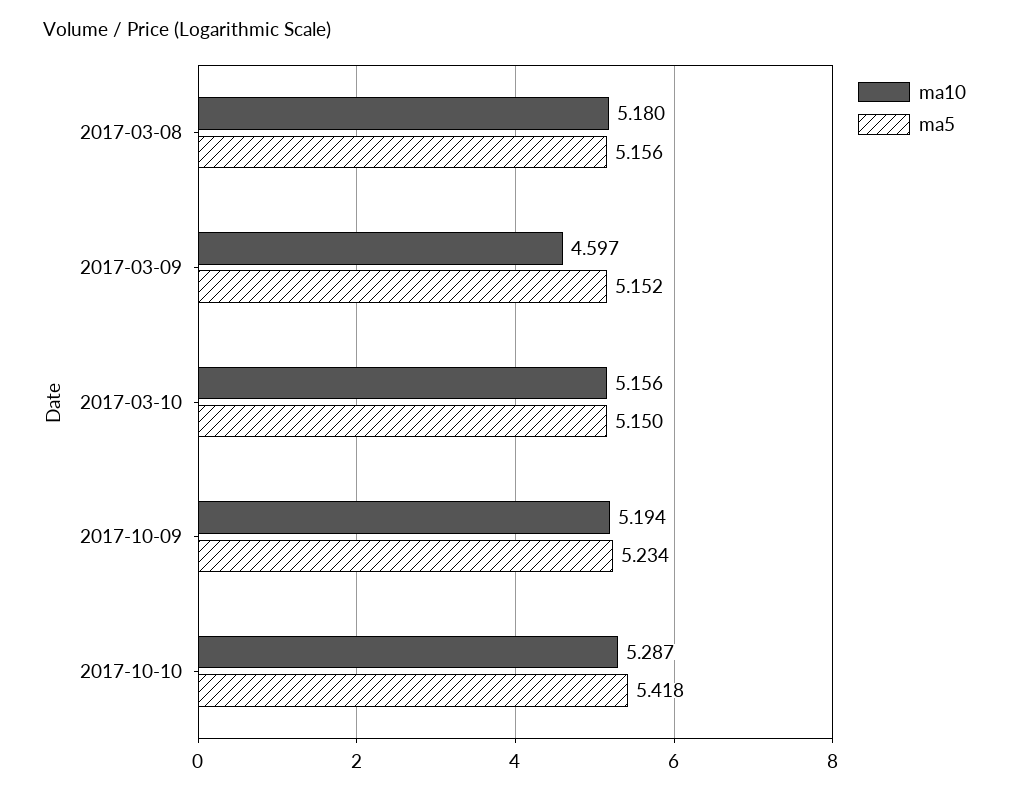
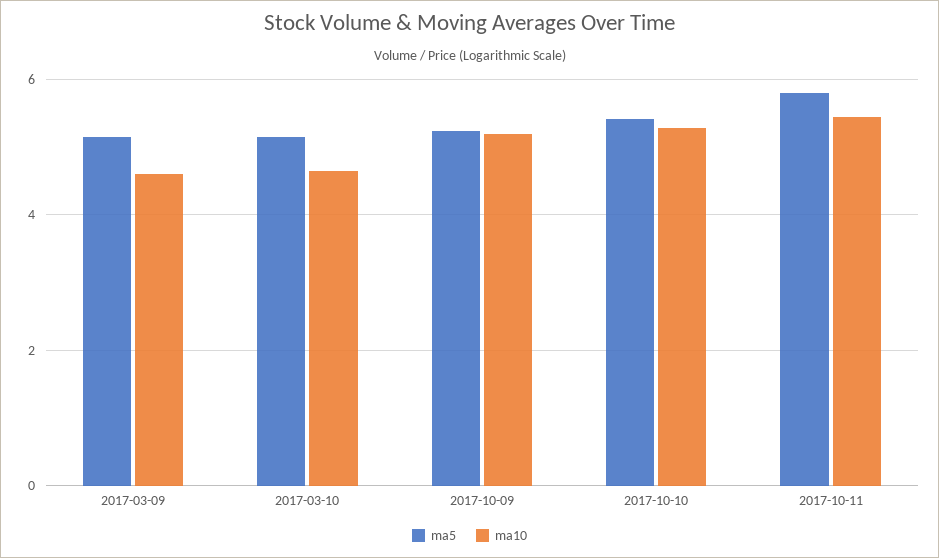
ma10, 2017-03-08: 5.18 -> none
ma5, 2017-03-08: 5.156 -> none
ma10, 2017-03-10: 5.156 -> 4.6
ma5, 2017-10-11: none -> 5.8
ma10, 2017-10-11: none -> 5.4

